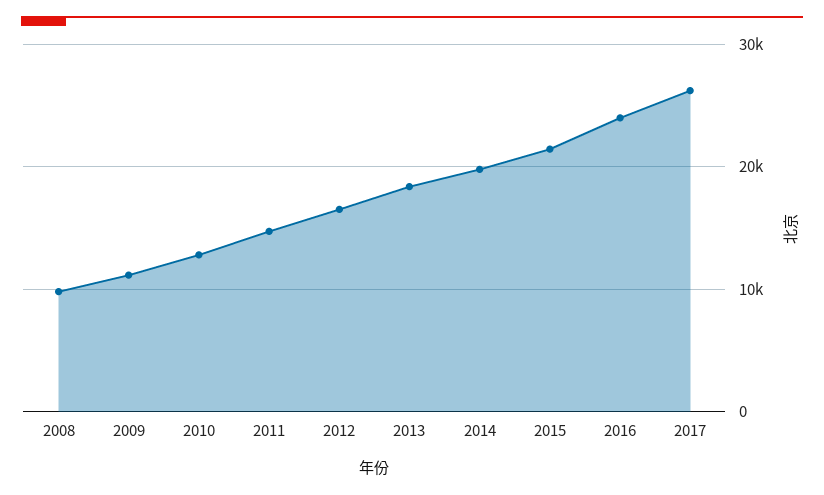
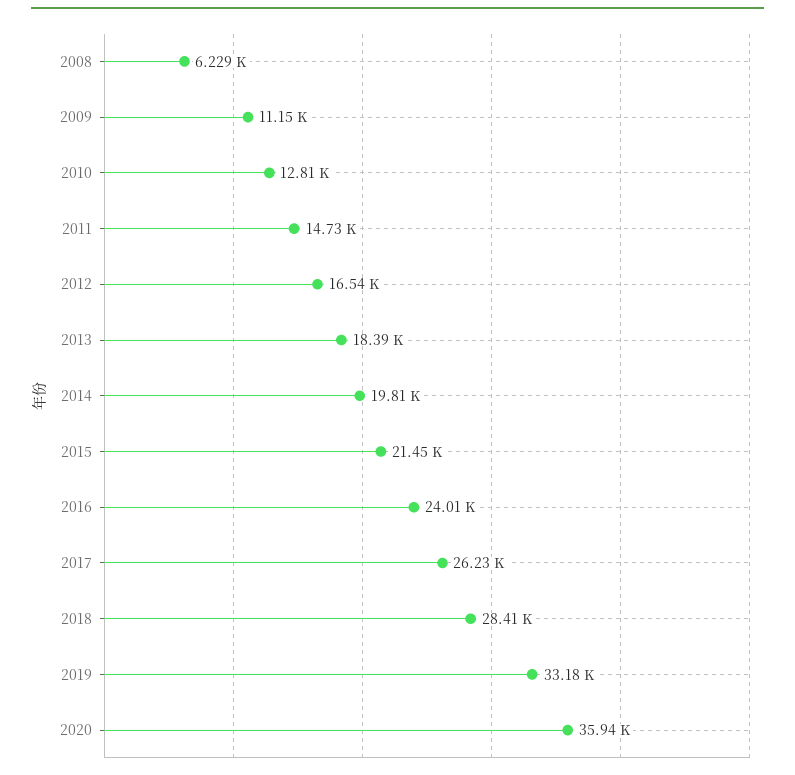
2008: 10000 -> 6229
2018: none -> 28410
2019: none -> 33180
2020: none -> 35940

